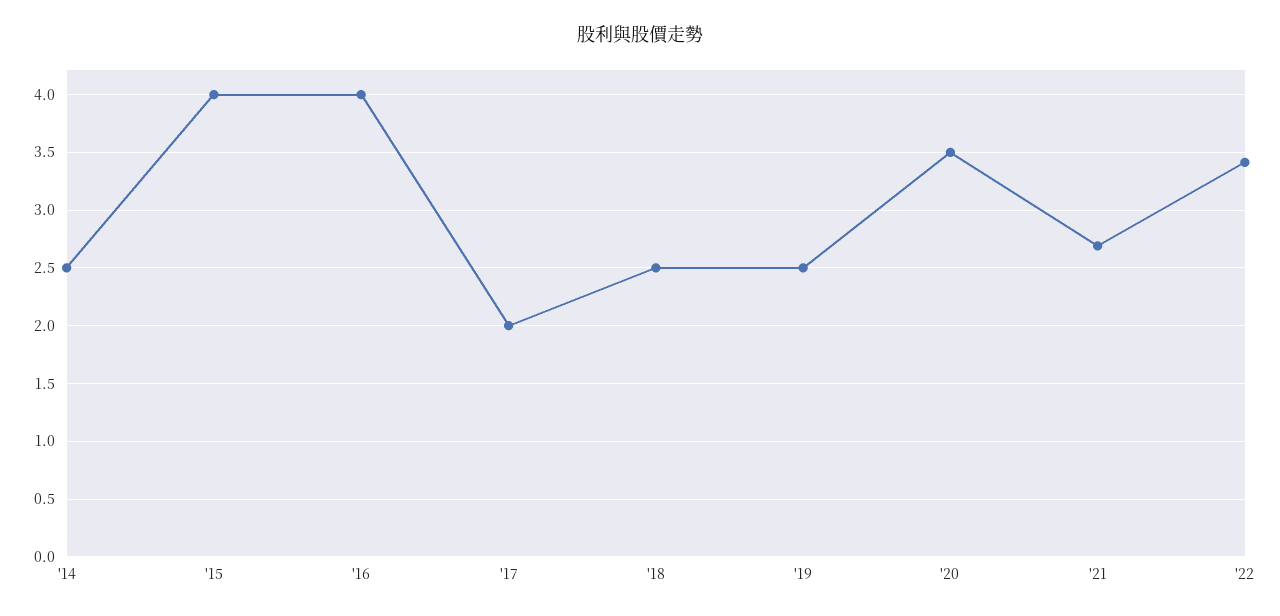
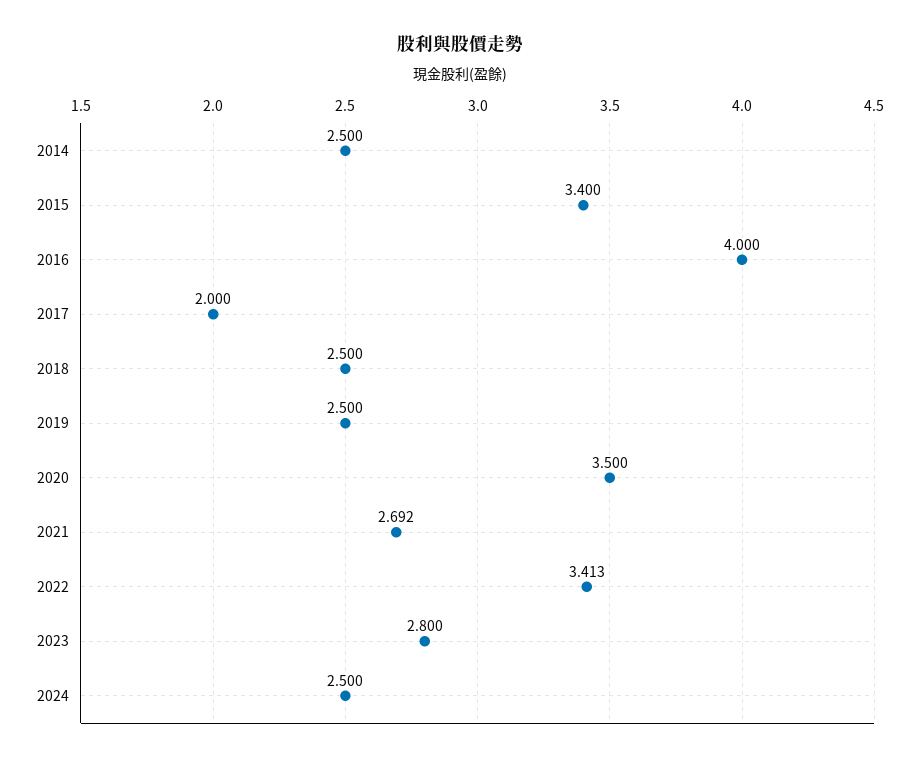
'15: 4 -> 3.4
2023: none -> 2.8
2024: none -> 2.5

